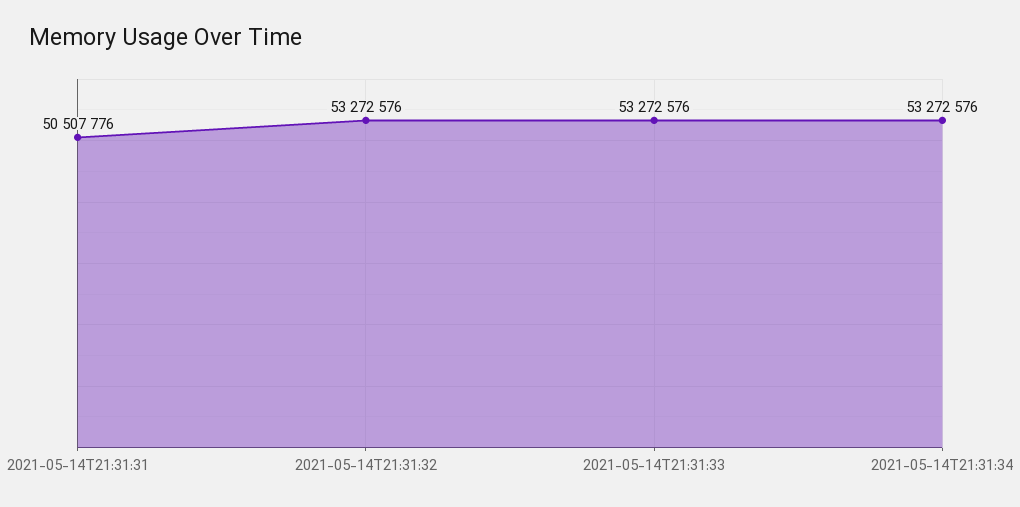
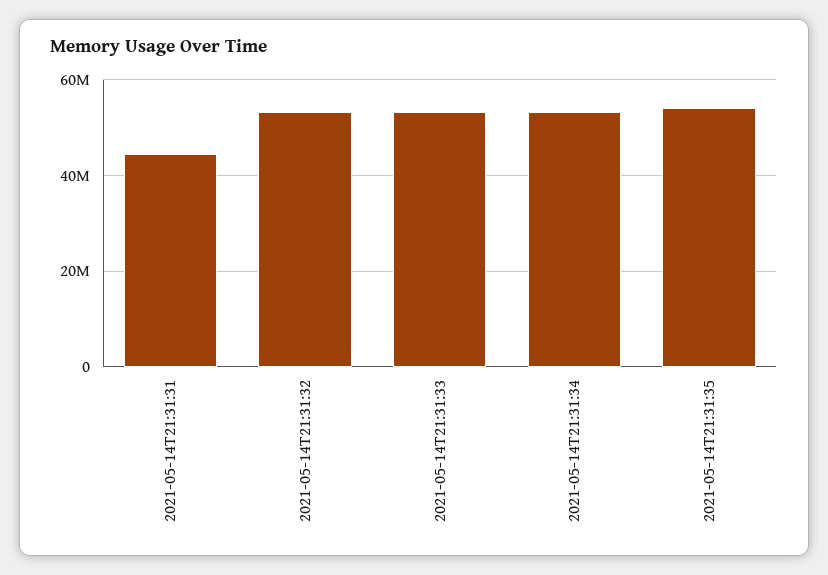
2021-05-14T21:31:31: 50507776 -> 44000000
2021-05-14T21:31:35: none -> 54000000

